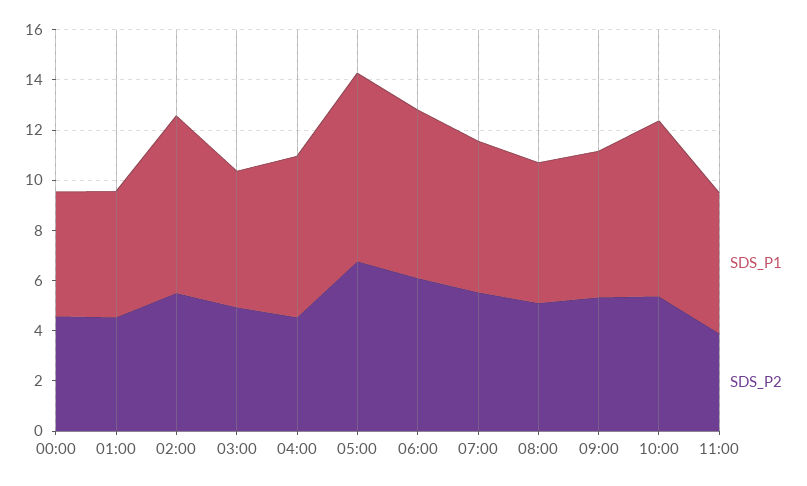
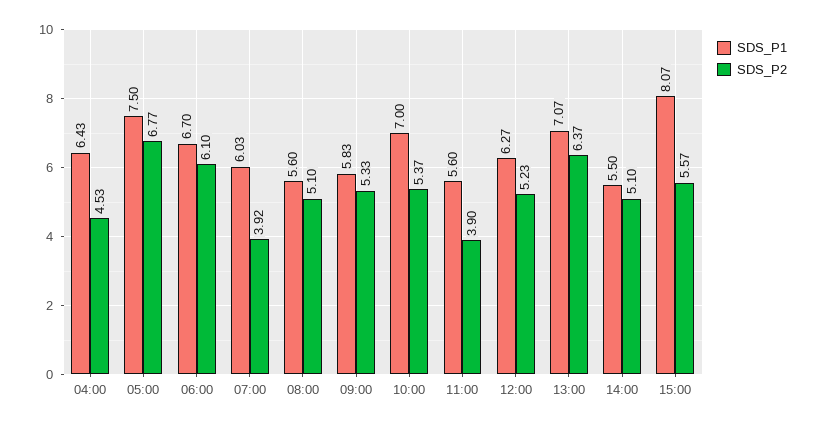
SDS_P1, 00:00: 5 -> none
SDS_P2, 00:00: 4.5 -> none
SDS_P1, 01:00: 5 -> none
SDS_P2, 01:00: 4.5 -> none
SDS_P1, 02:00: 7 -> none
SDS_P2, 02:00: 5.5 -> none
SDS_P1, 03:00: 5.5 -> none
SDS_P2, 03:00: 5 -> none
SDS_P2, 07:00: 5.5 -> 3.92
SDS_P1, 12:00: none -> 6.27
SDS_P2, 12:00: none -> 5.23
SDS_P1, 13:00: none -> 7.07
SDS_P2, 13:00: none -> 6.37
SDS_P1, 14:00: none -> 5.5
SDS_P2, 14:00: none -> 5.1
SDS_P1, 15:00: none -> 8.07
SDS_P2, 15:00: none -> 5.57

